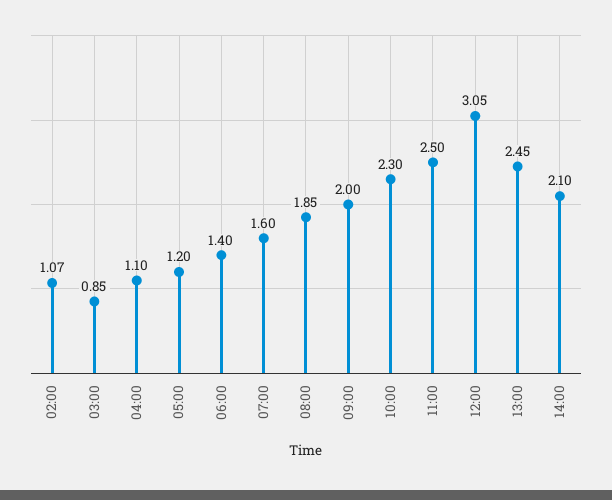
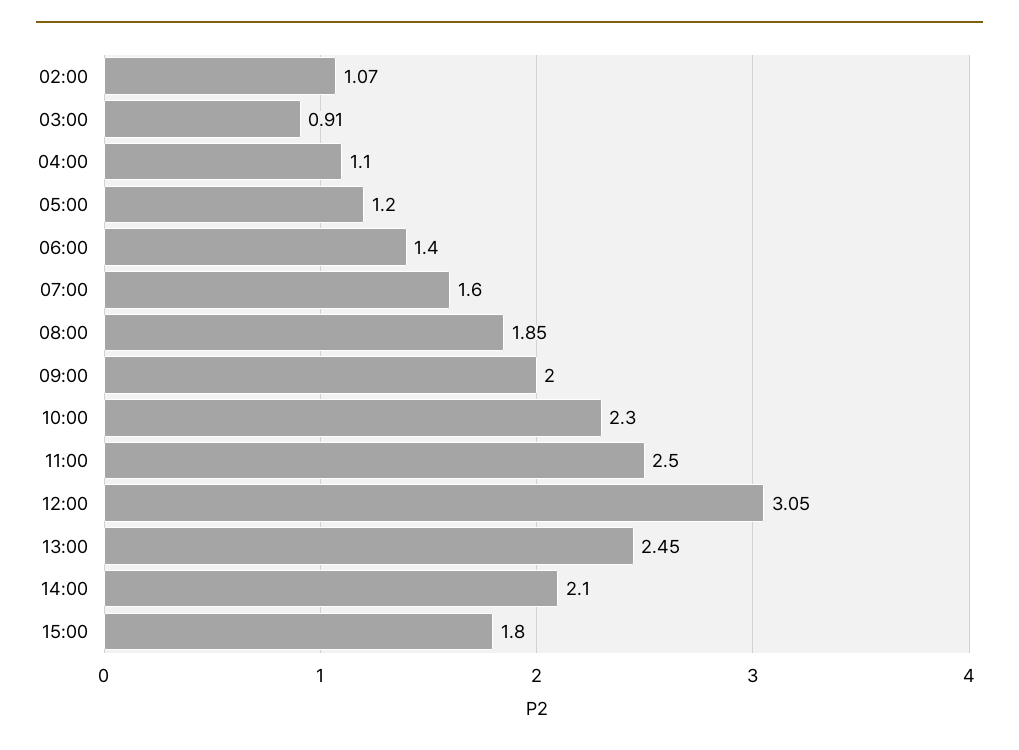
03:00: 0.85 -> 0.91
15:00: none -> 1.8

